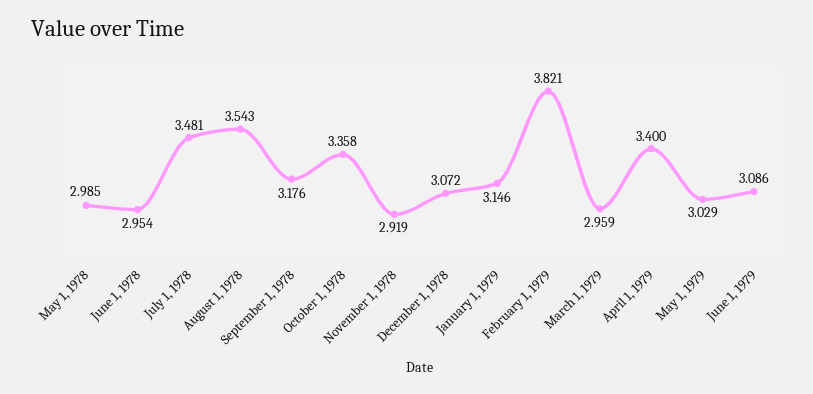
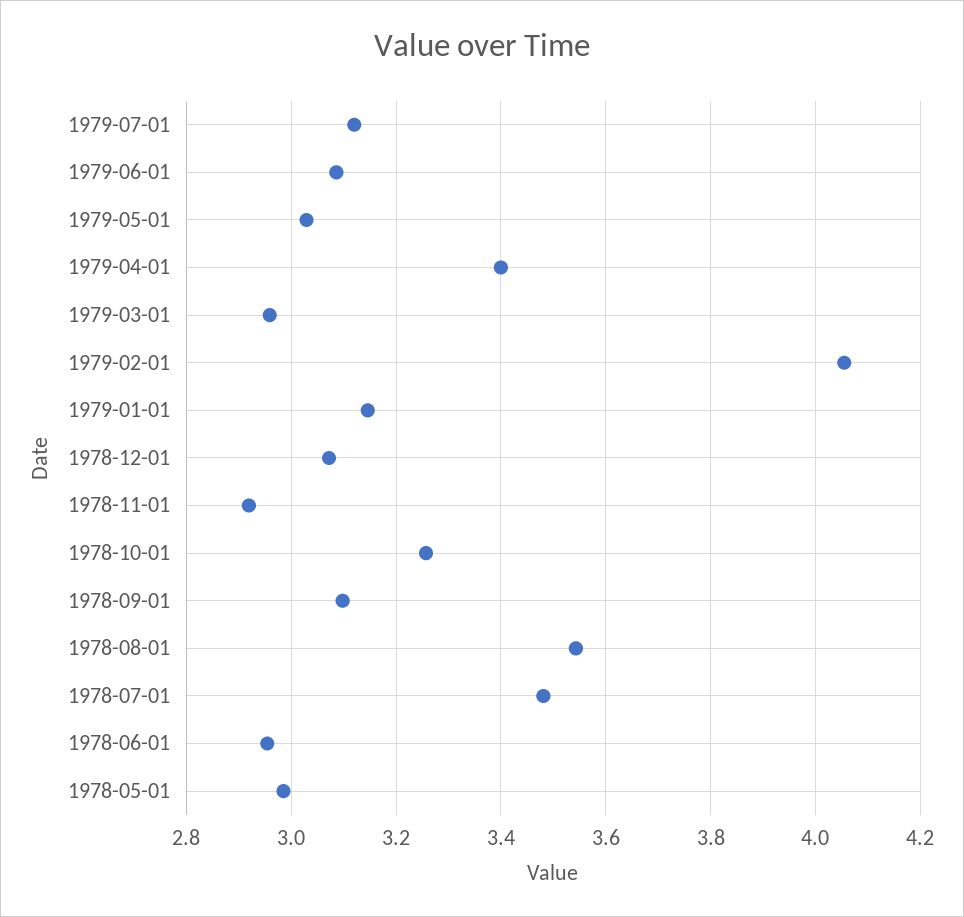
September 1, 1978: 3.176 -> 3.1
October 1, 1978: 3.358 -> 3.26
February 1, 1979: 3.821 -> 4.06
1979-07-01: none -> 3.12

